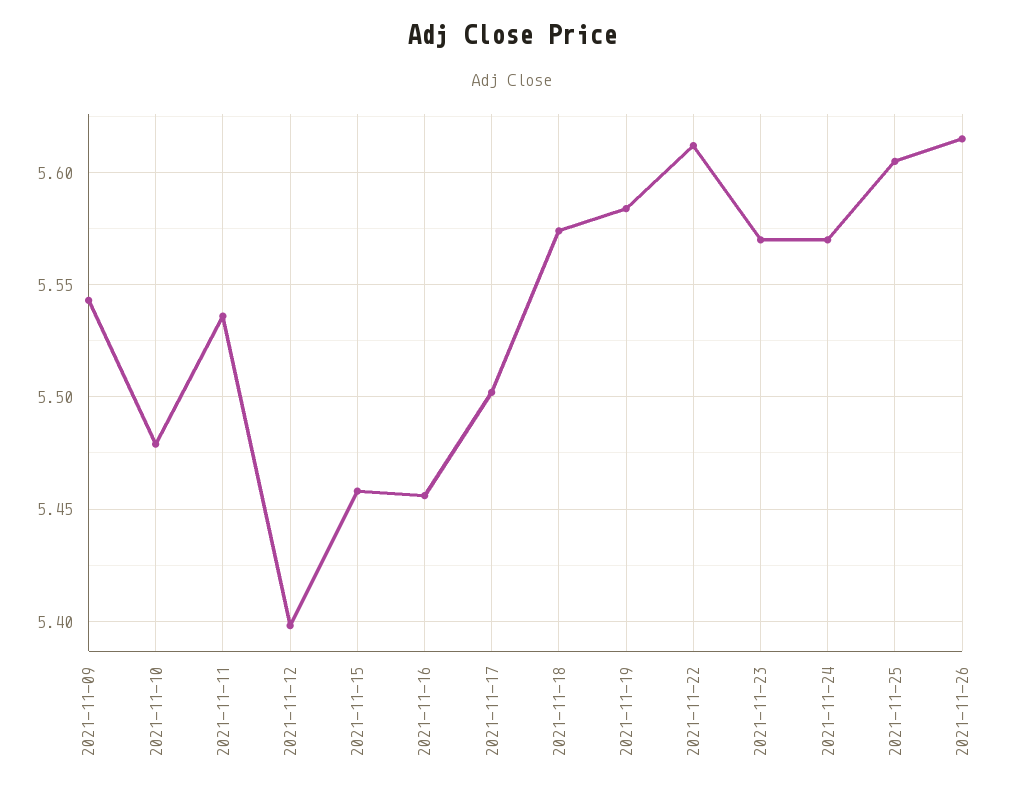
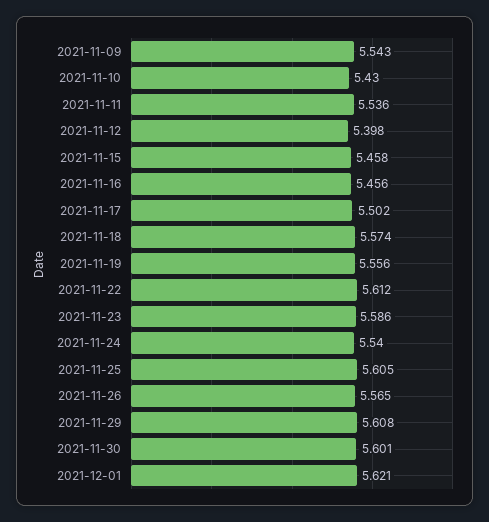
2021-11-10: 5.48 -> 5.43
2021-11-19: 5.585 -> 5.556
2021-11-23: 5.57 -> 5.586
2021-11-24: 5.57 -> 5.54
2021-11-26: 5.615 -> 5.565
2021-11-29: none -> 5.608
2021-11-30: none -> 5.601
2021-12-01: none -> 5.621

